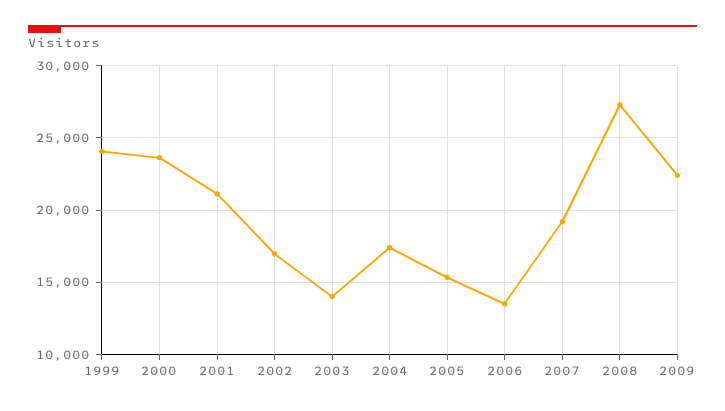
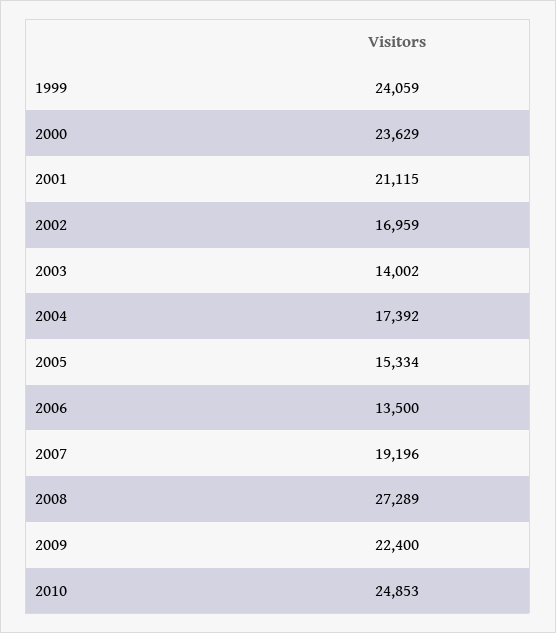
2010: none -> 24853

